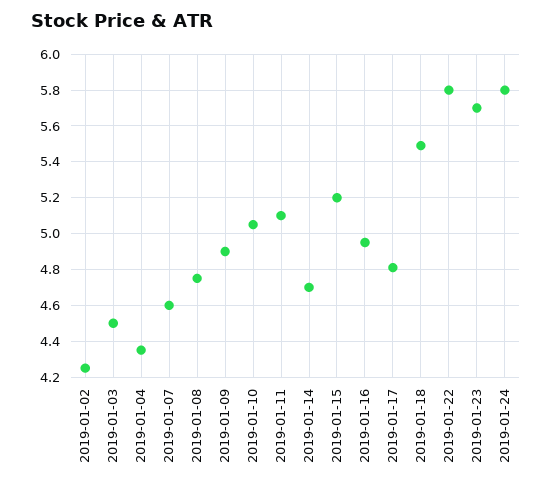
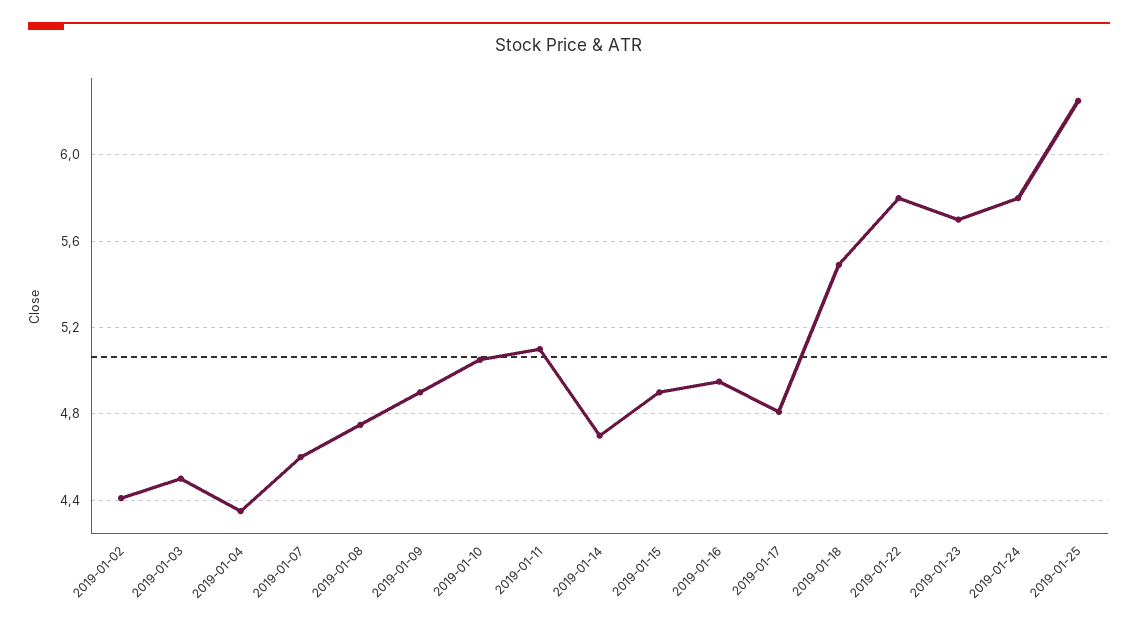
2019-01-02: 4.25 -> 4.4
2019-01-15: 5.2 -> 4.9
2019-01-25: none -> 6.25

